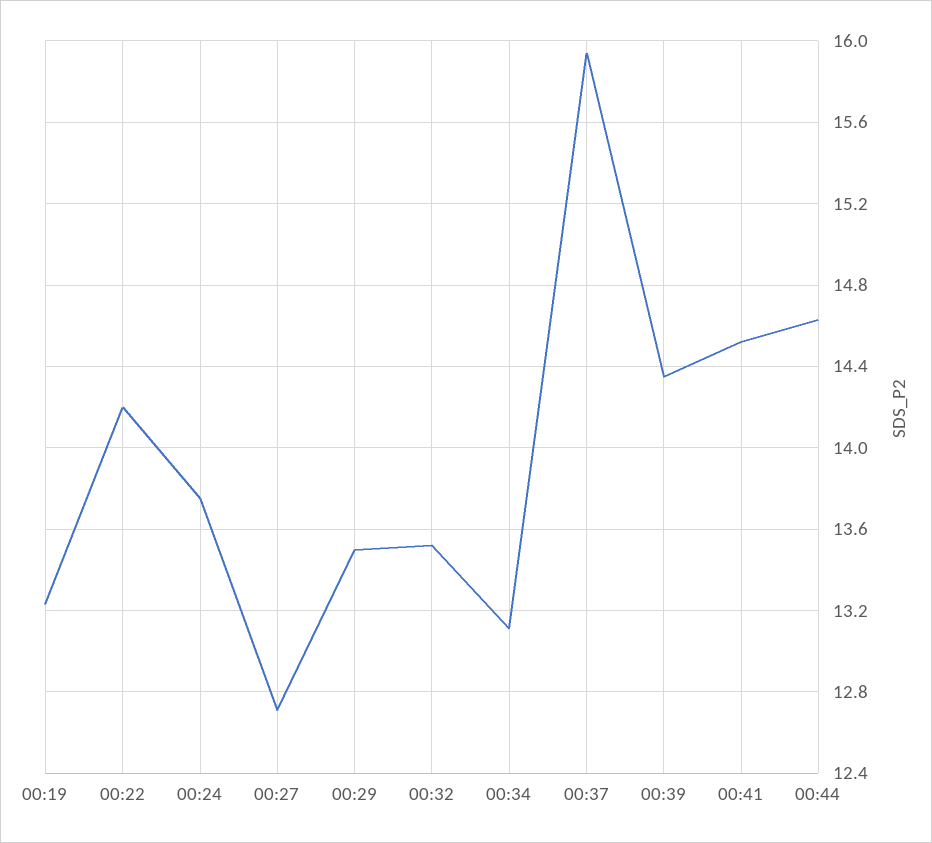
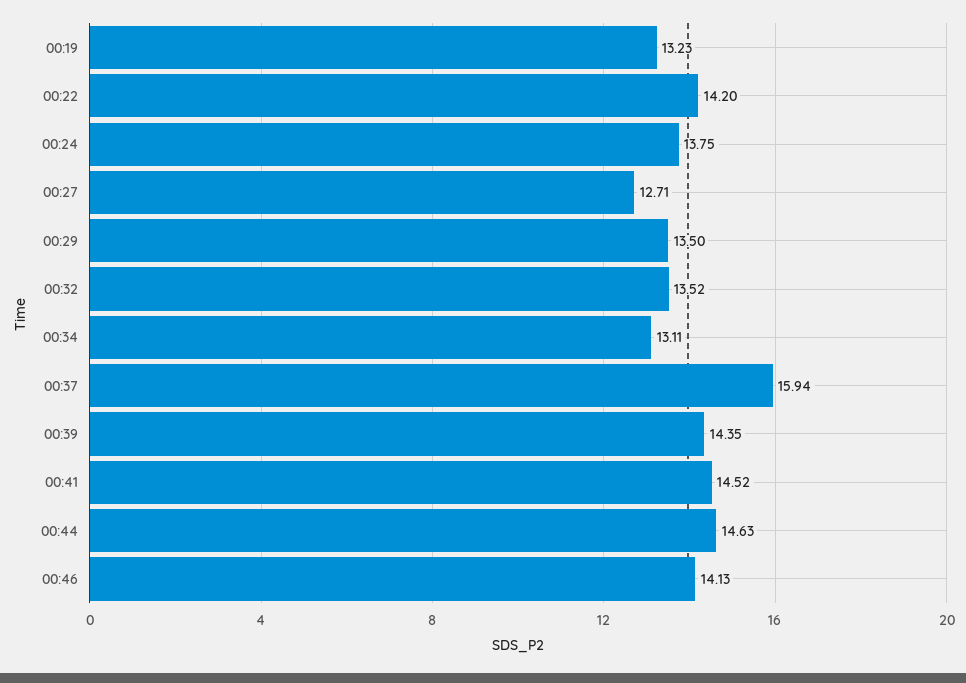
00:46: none -> 14.13

